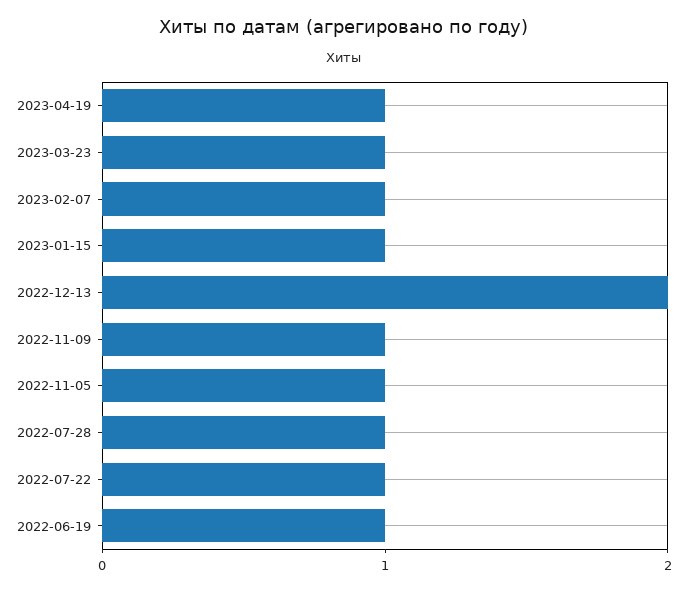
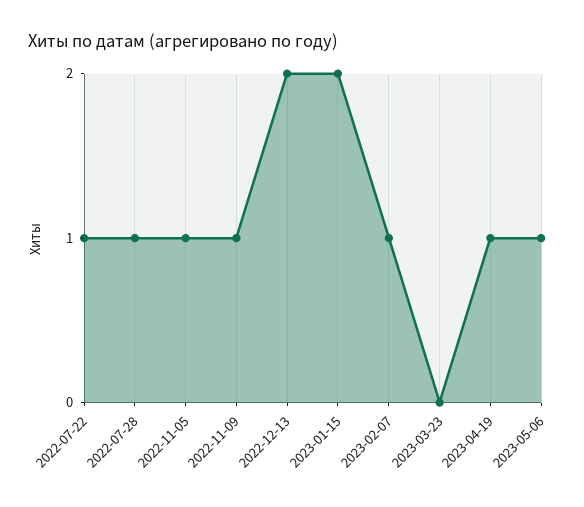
2023-03-23: 1 -> 0
2023-01-15: 1 -> 2
2022-06-19: 1 -> none
2023-05-06: none -> 1

